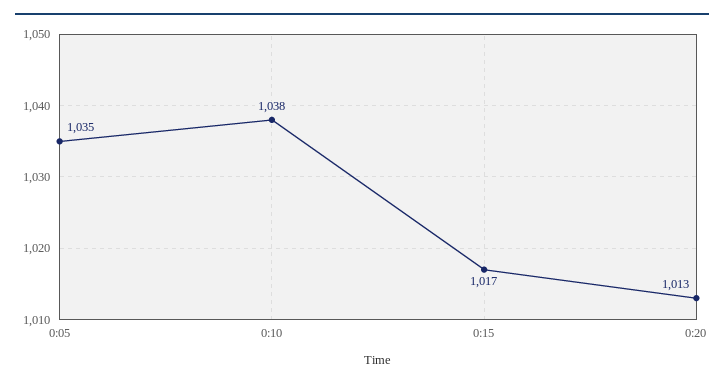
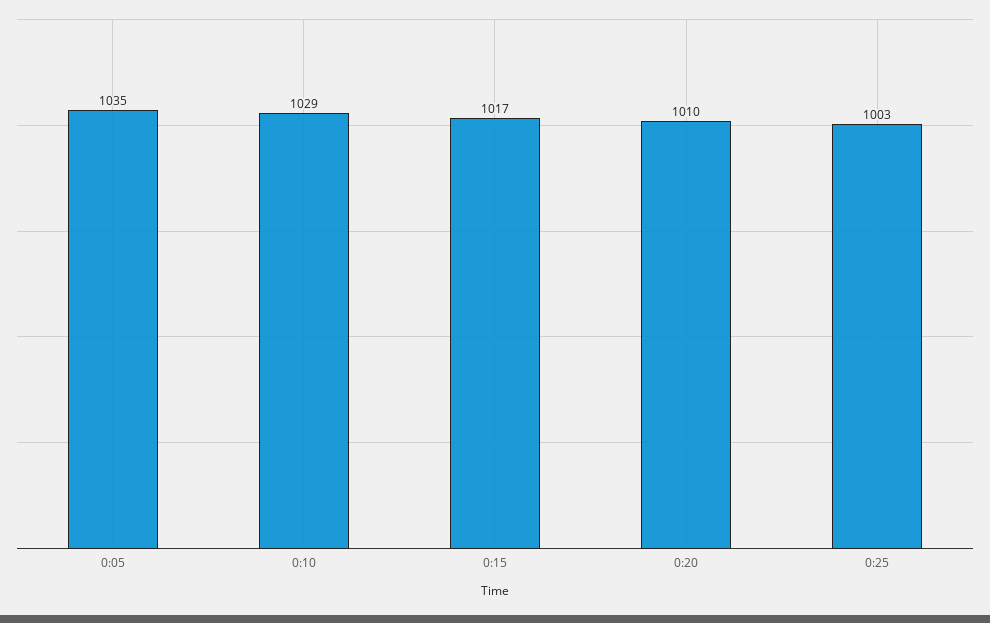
0:10: 1038 -> 1029
0:20: 1013 -> 1010
0:25: none -> 1003

